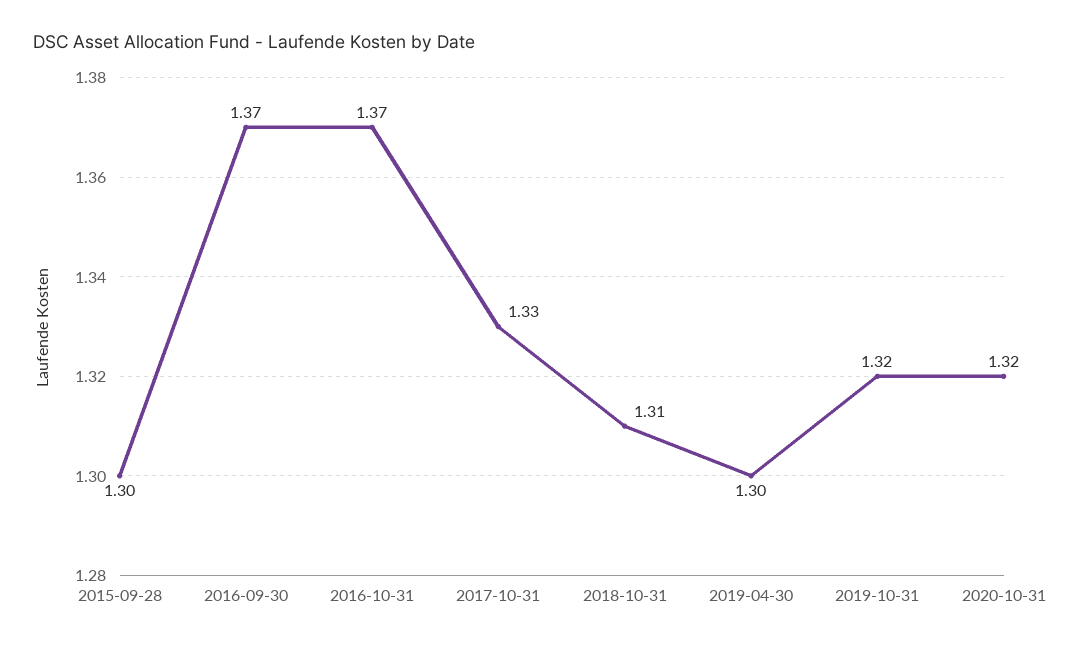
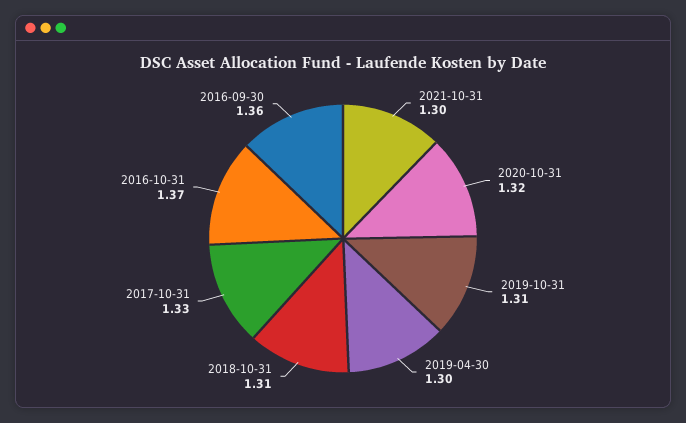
2015-09-28: 1.3 -> none
2016-09-30: 1.37 -> 1.36
2019-10-31: 1.32 -> 1.31
2021-10-31: none -> 1.3

